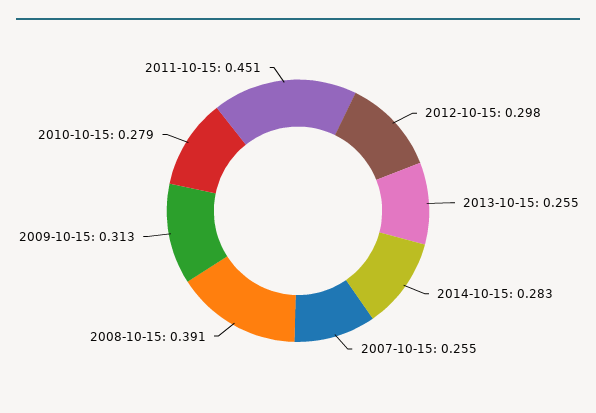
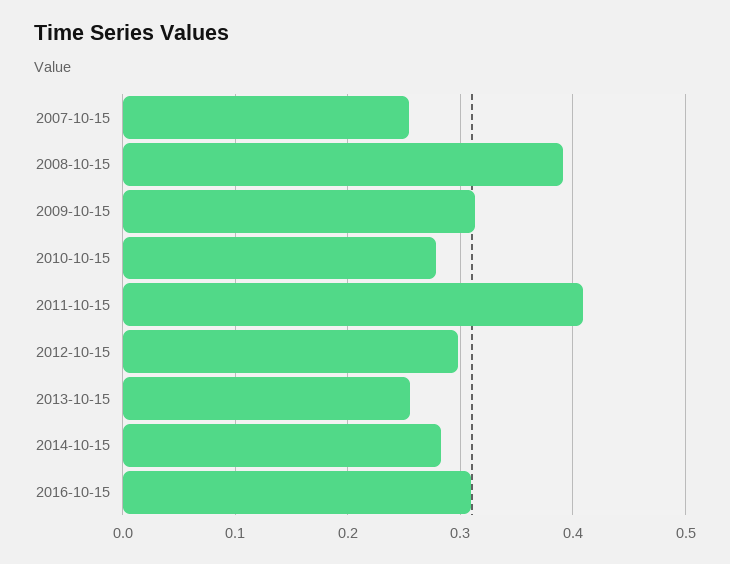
2011-10-15: 0.451 -> 0.41
2016-10-15: none -> 0.31

